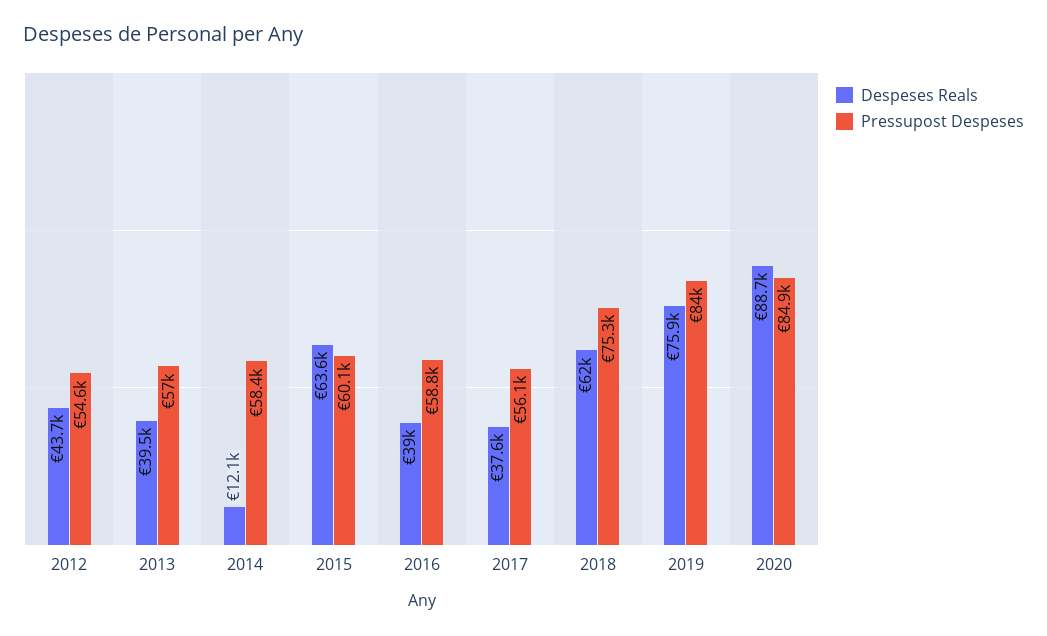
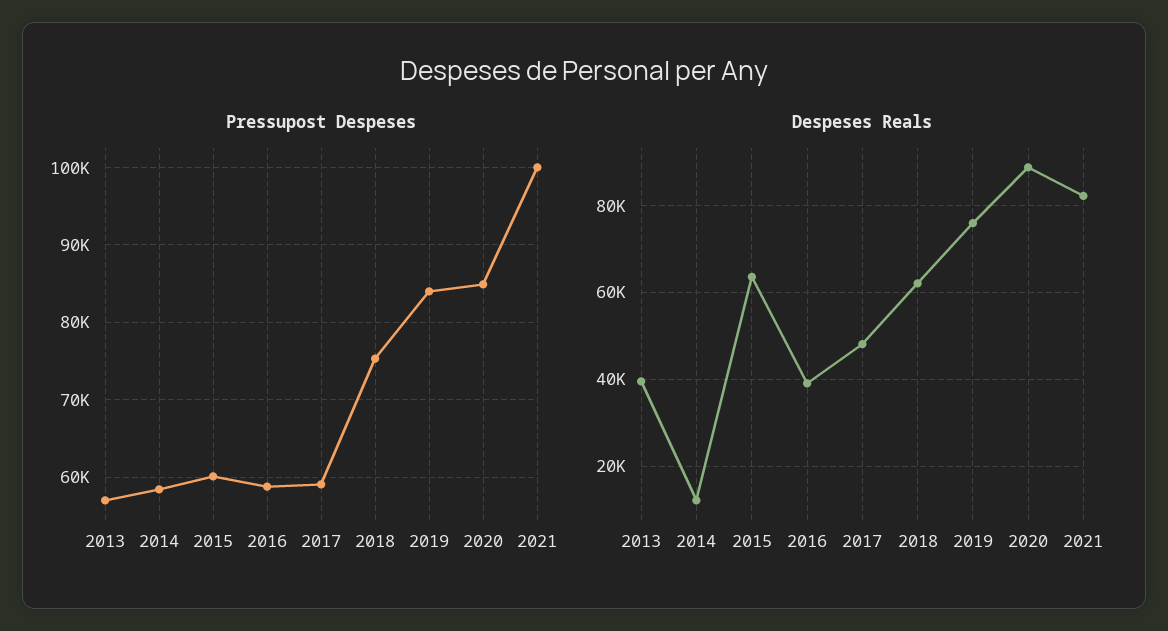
Despeses Reals, 2012: 43700 -> none
Pressupost Despeses, 2012: 54600 -> none
Despeses Reals, 2017: 37600 -> 48000
Pressupost Despeses, 2017: 56100 -> 59000
Pressupost Despeses, 2021: none -> 100000
Despeses Reals, 2021: none -> 82000

